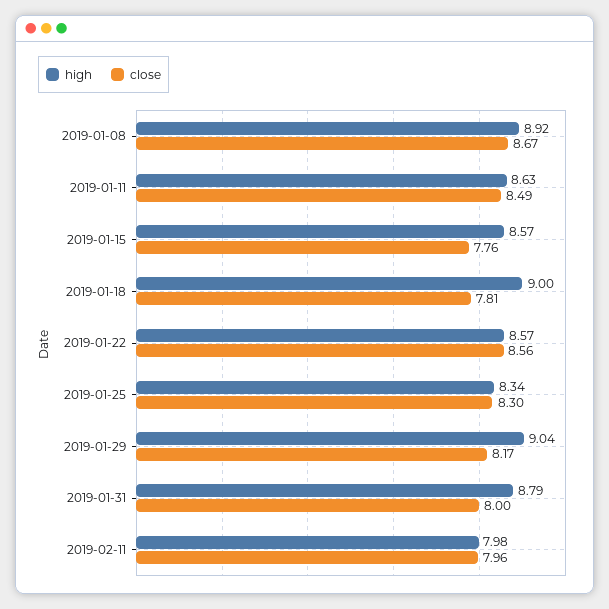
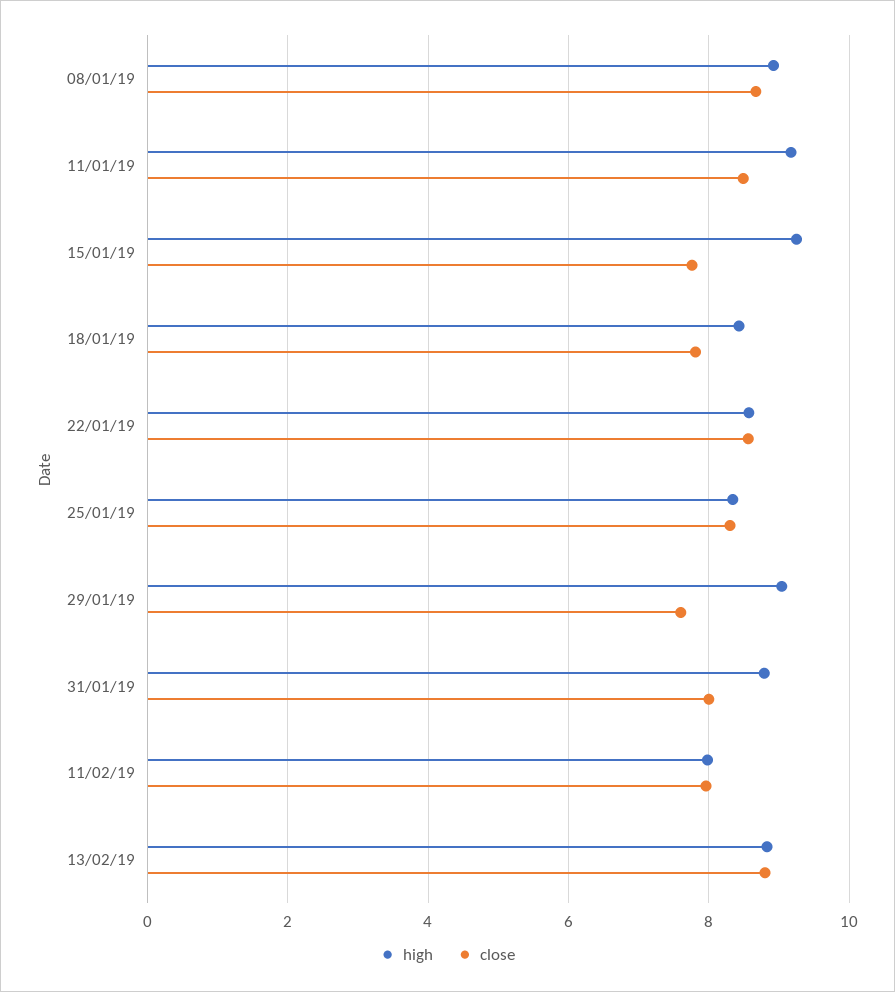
high, 2019-01-11: 8.63 -> 9.2
high, 2019-01-15: 8.57 -> 9.2
high, 2019-01-18: 9 -> 8.4
close, 2019-01-29: 8.17 -> 7.6
high, 13/02/19: none -> 8.8
close, 13/02/19: none -> 8.8

